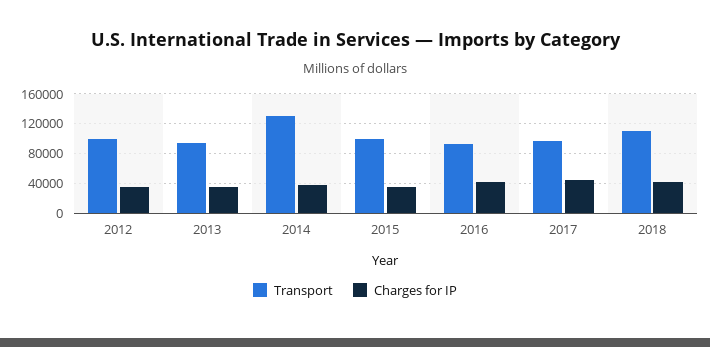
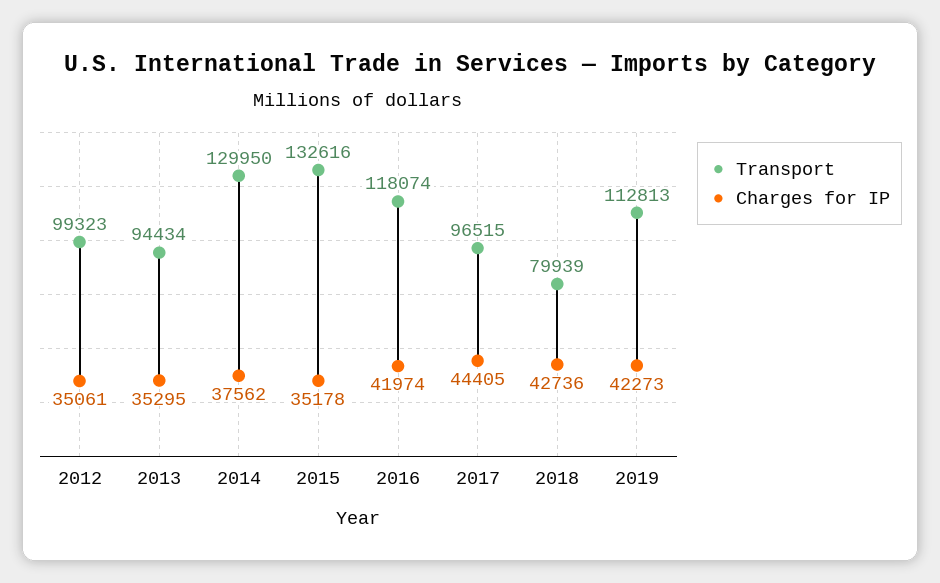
Transport, 2015: 100000 -> 132616
Transport, 2016: 90000 -> 118074
Transport, 2018: 110000 -> 79939
Transport, 2019: none -> 112813
Charges for IP, 2019: none -> 42273

